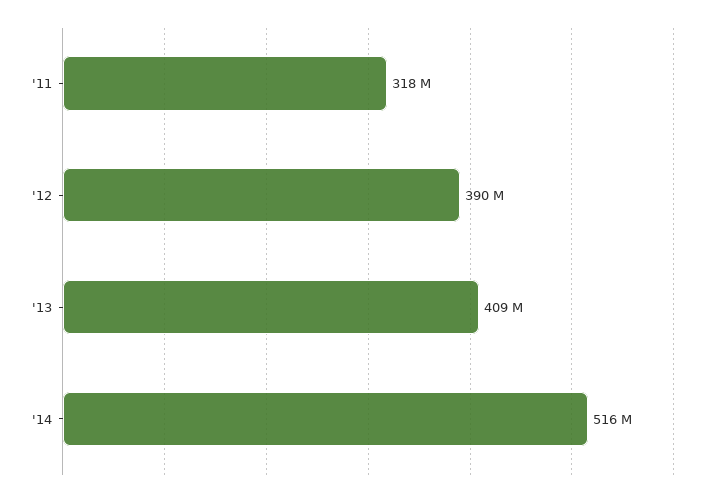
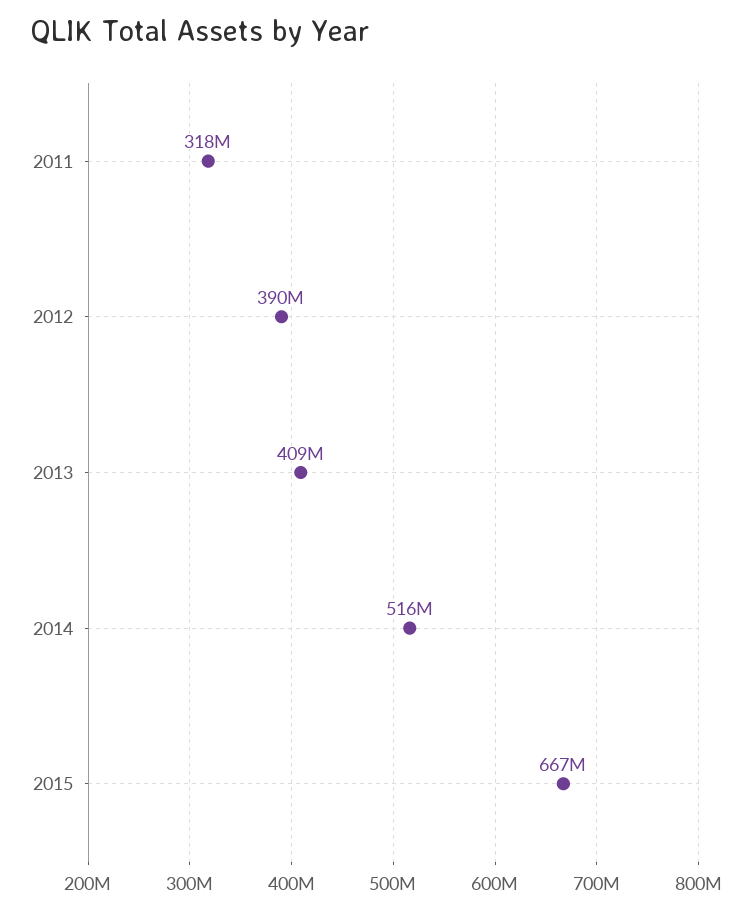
2015: none -> 667000000

